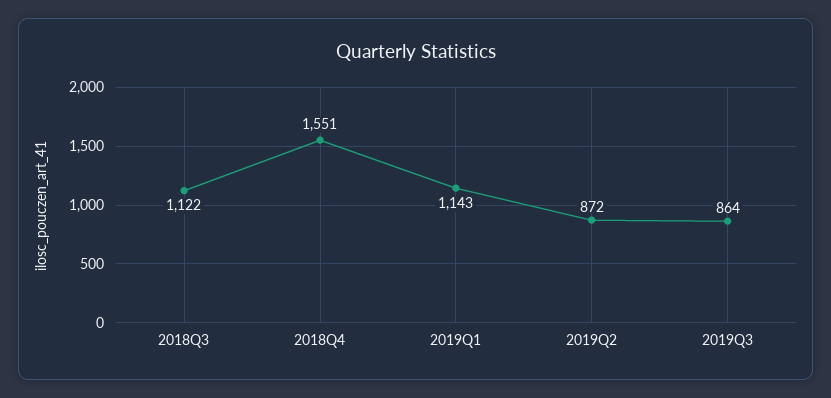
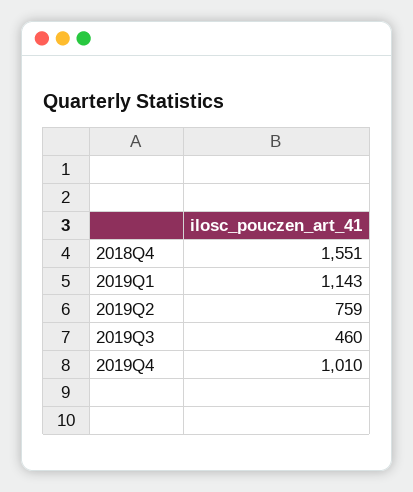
2018Q3: 1122 -> none
2019Q2: 872 -> 759
2019Q3: 864 -> 460
2019Q4: none -> 1010

